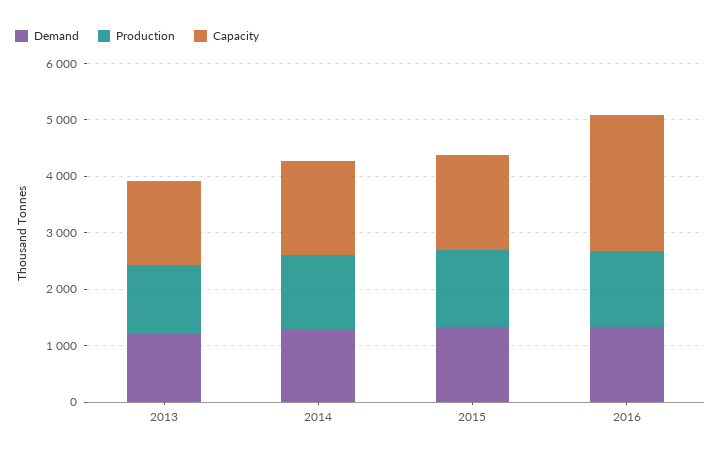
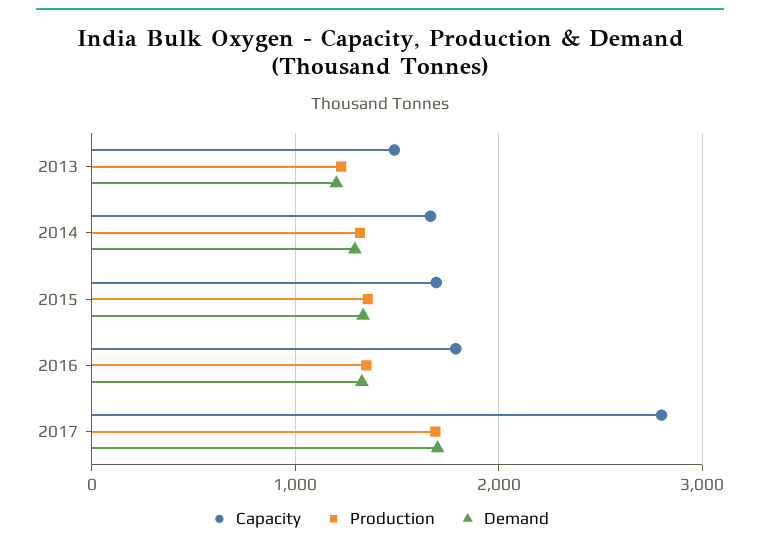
Capacity, 2016: 2400 -> 1800
Capacity, 2017: none -> 2800
Production, 2017: none -> 1700
Demand, 2017: none -> 1700

